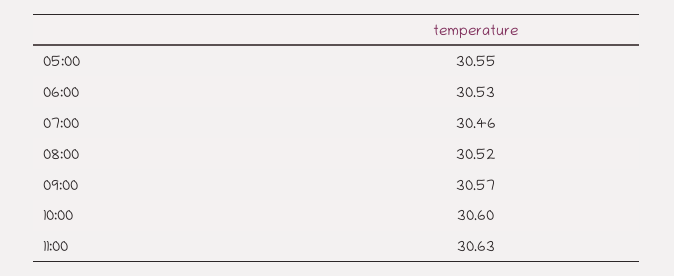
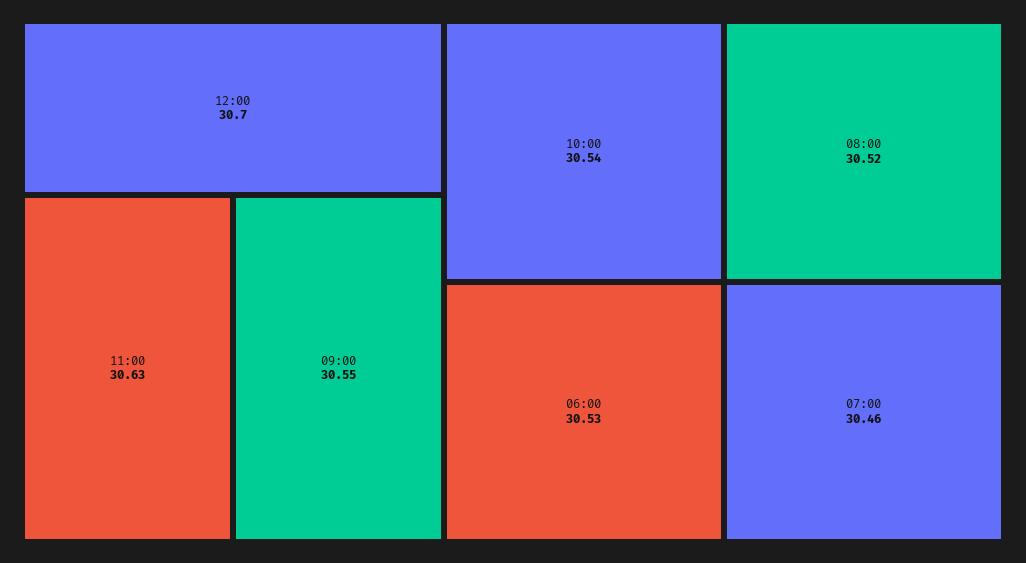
05:00: 30.55 -> none
09:00: 30.57 -> 30.55
10:00: 30.6 -> 30.54
12:00: none -> 30.7

